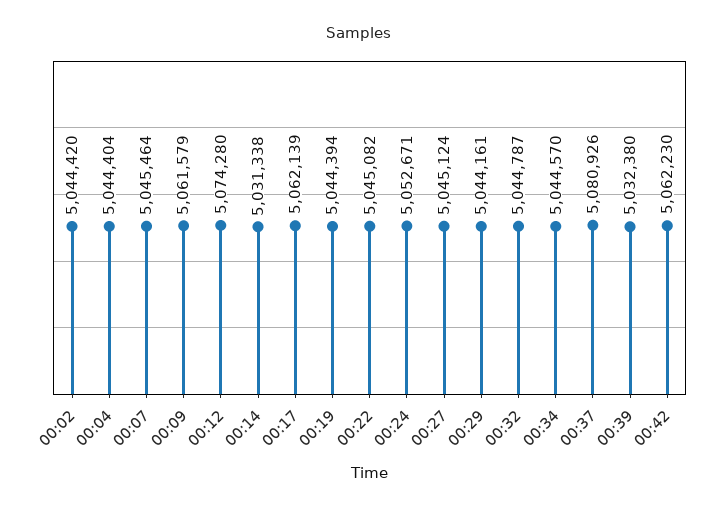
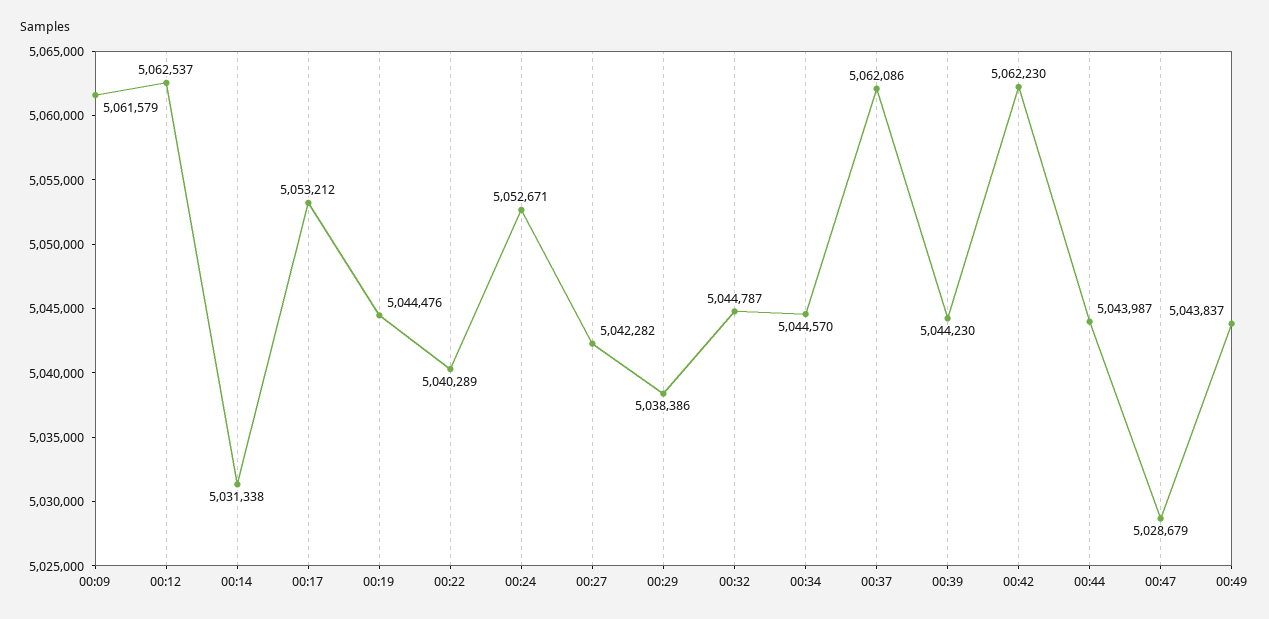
00:02: 5044420 -> none
00:04: 5044404 -> none
00:07: 5045464 -> none
00:12: 5074280 -> 5062537
00:17: 5062139 -> 5053212
00:19: 5044394 -> 5044476
00:22: 5045082 -> 5040289
00:27: 5045124 -> 5042282
00:29: 5044161 -> 5038386
00:37: 5080926 -> 5062086
00:39: 5032380 -> 5044230
00:44: none -> 5043987
00:47: none -> 5028679
00:49: none -> 5043837

